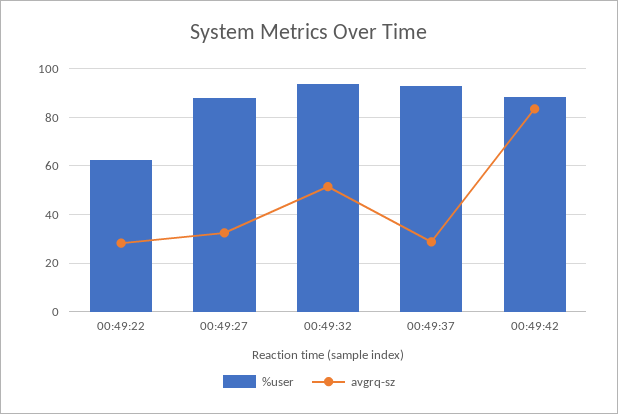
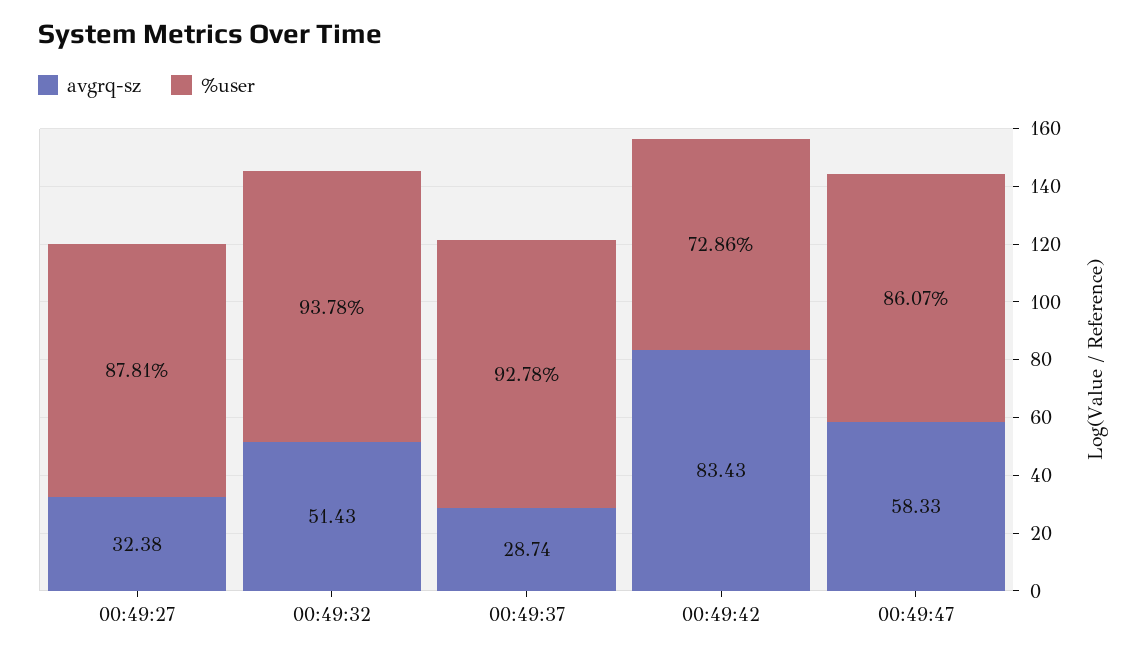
%user, 00:49:22: 62.5 -> none
avgrq-sz, 00:49:22: 27.5 -> none
%user, 00:49:42: 87.5 -> 72.86
avgrq-sz, 00:49:47: none -> 58.33
%user, 00:49:47: none -> 86.07

